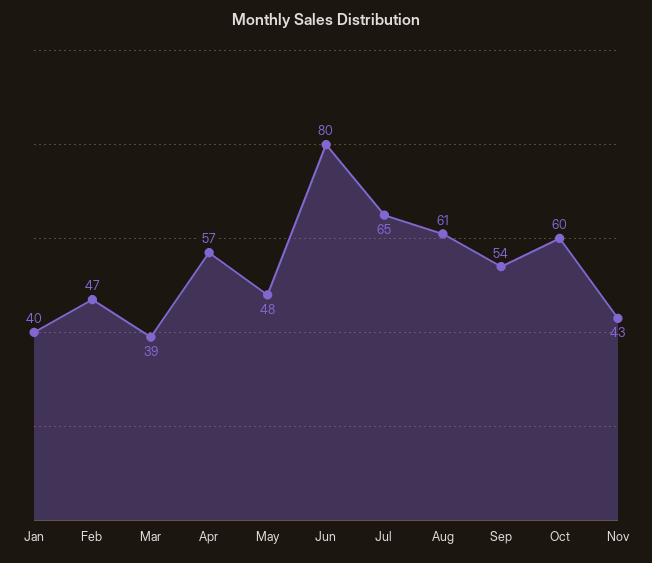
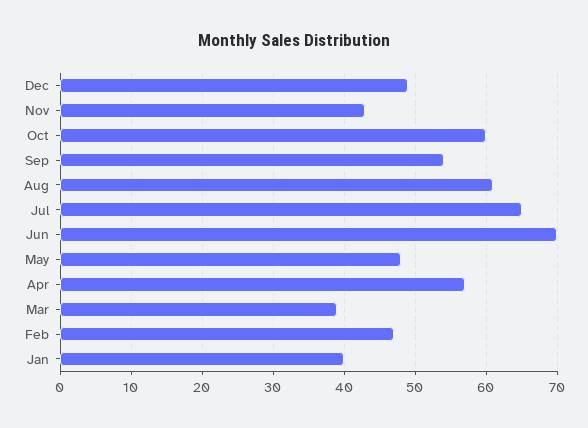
Jun: 80 -> 70
Dec: none -> 49

